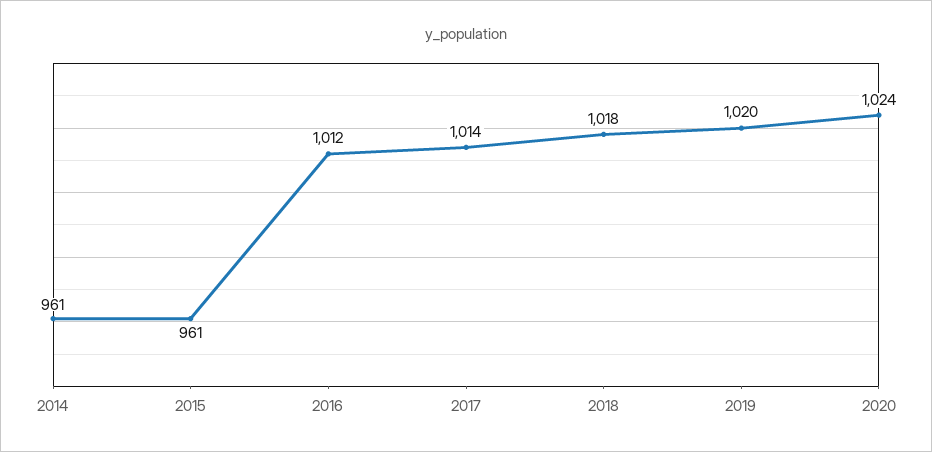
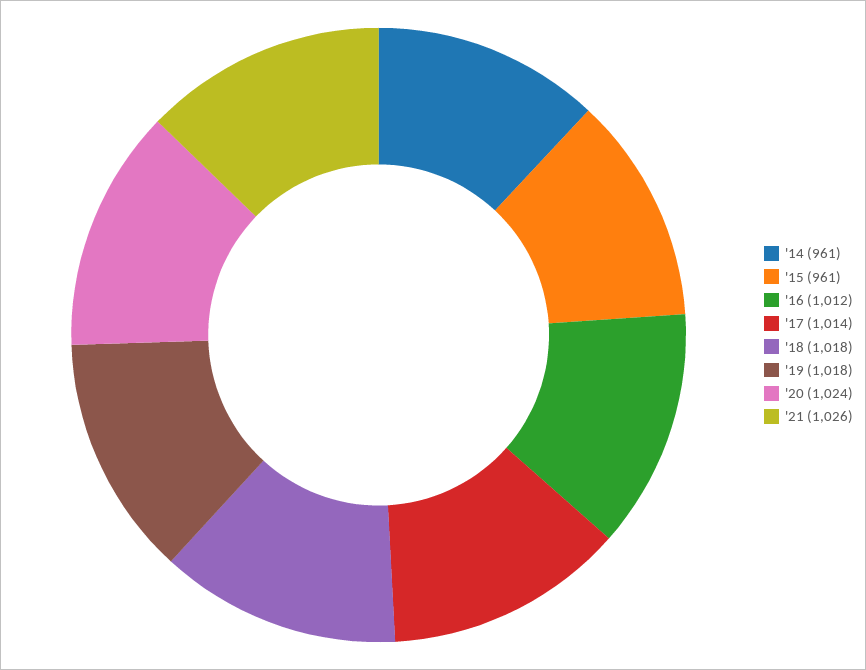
2019: 1020 -> 1018
'21: none -> 1026

